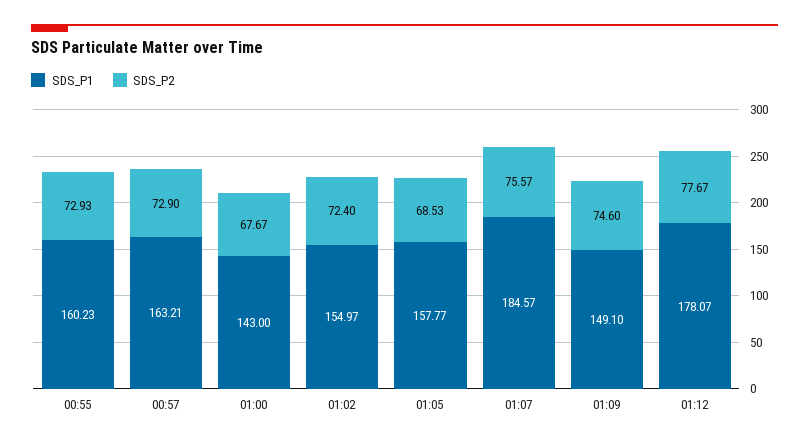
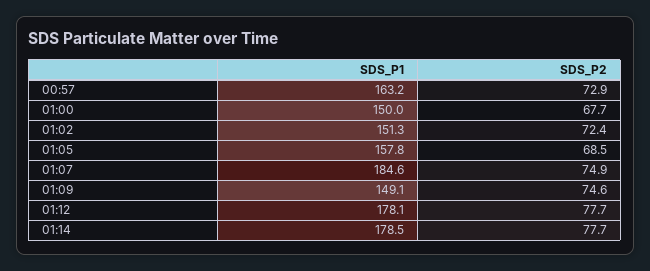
SDS_P1, 00:55: 160.23 -> none
SDS_P2, 00:55: 72.93 -> none
SDS_P1, 01:00: 143 -> 150
SDS_P1, 01:02: 154.97 -> 151.3
SDS_P2, 01:07: 75.57 -> 74.9
SDS_P1, 01:14: none -> 178.5
SDS_P2, 01:14: none -> 77.7

